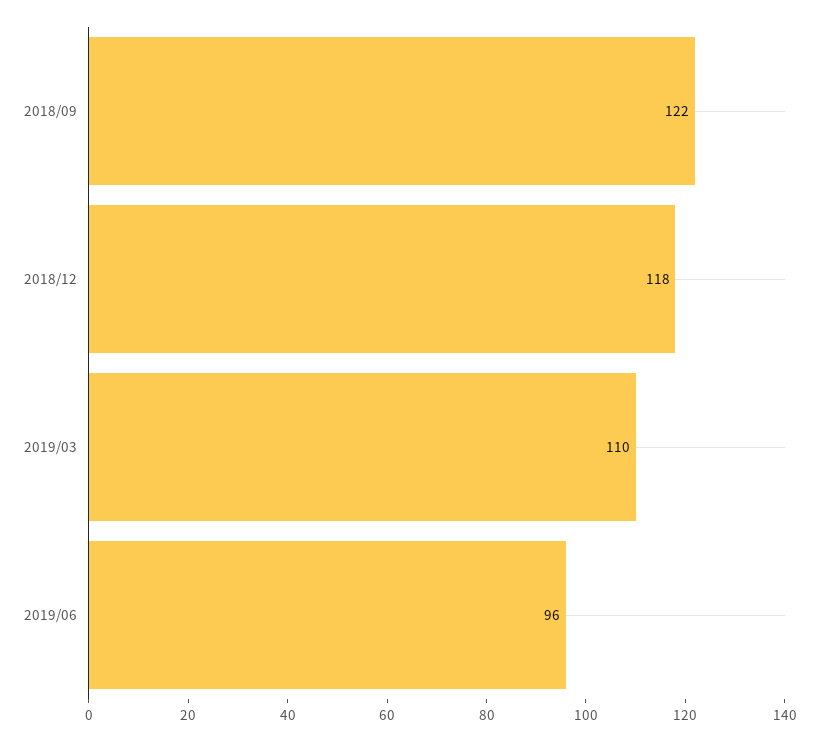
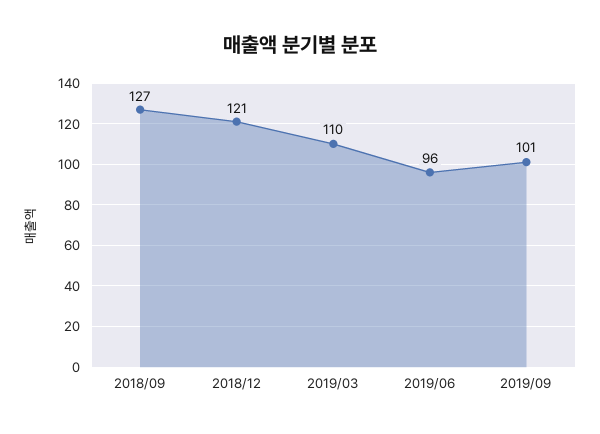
2018/09: 122 -> 127
2018/12: 118 -> 121
2019/09: none -> 101

